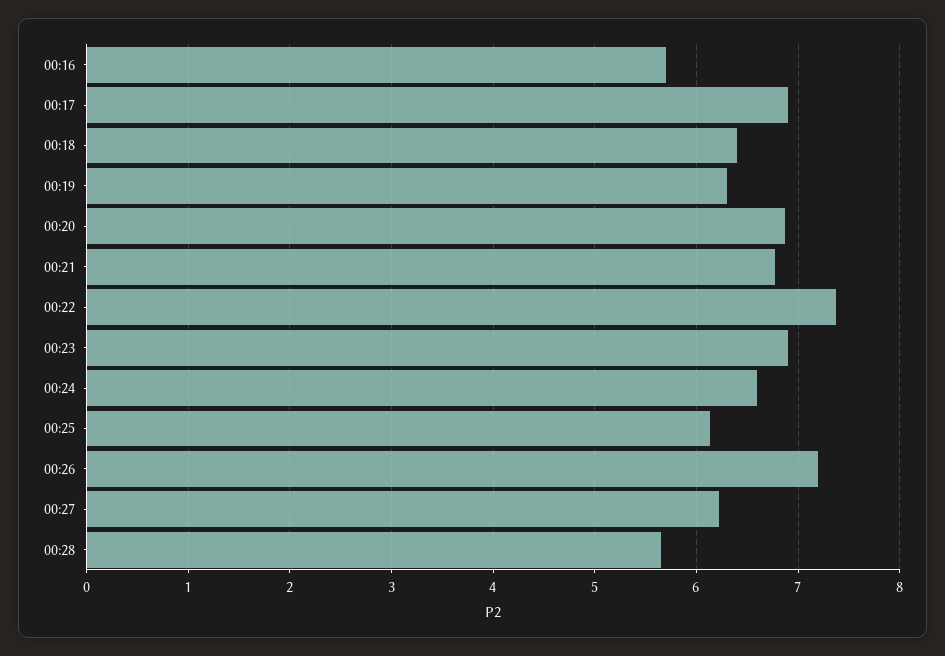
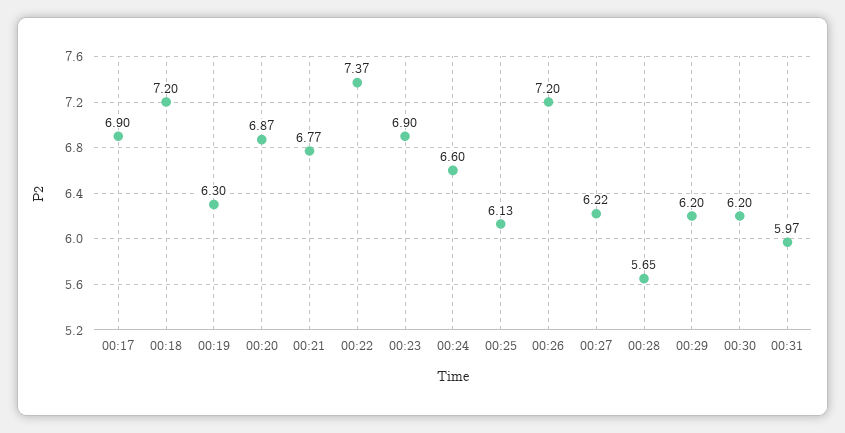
00:16: 5.7 -> none
00:18: 6.4 -> 7.2
00:29: none -> 6.2
00:30: none -> 6.2
00:31: none -> 5.97

